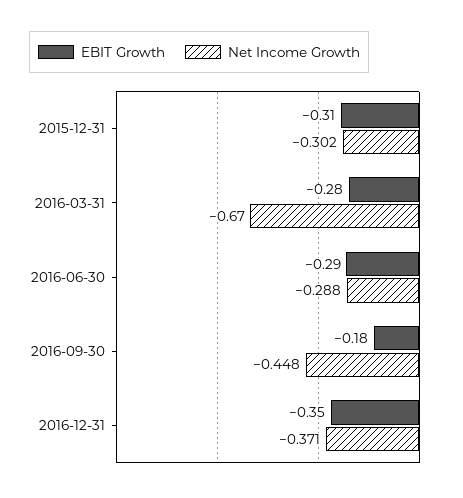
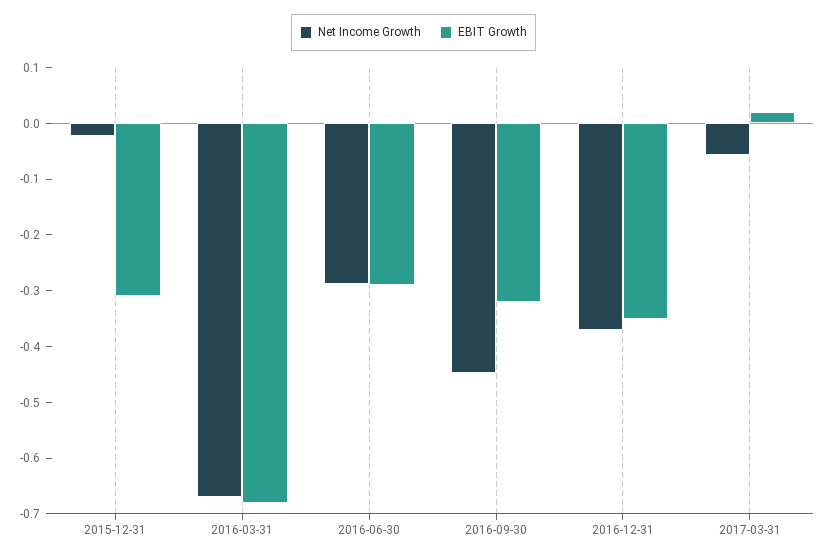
Net Income Growth, 2015-12-31: -0.302 -> -0.02
EBIT Growth, 2016-03-31: -0.28 -> -0.68
EBIT Growth, 2016-09-30: -0.18 -> -0.32
Net Income Growth, 2017-03-31: none -> -0.06
EBIT Growth, 2017-03-31: none -> 0.02

